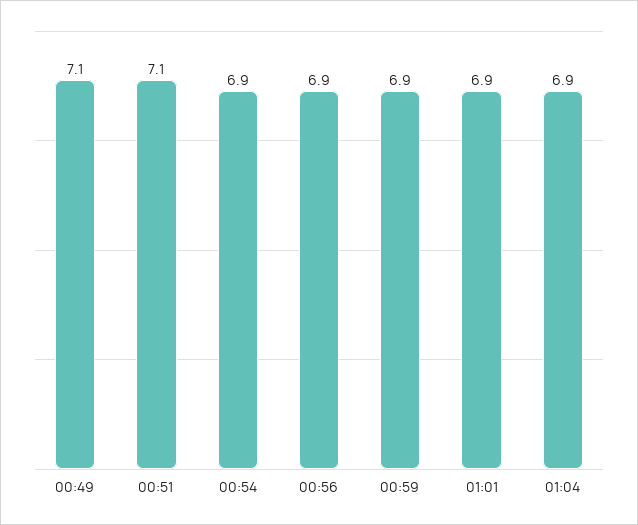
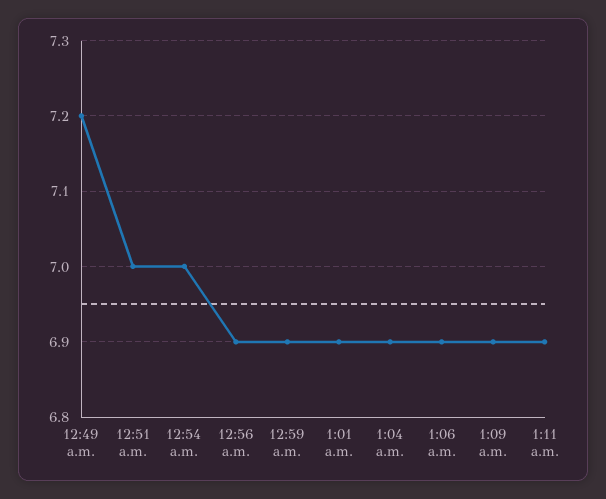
00:49: 7.1 -> 7.2
00:51: 7.1 -> 7
00:54: 6.9 -> 7
1:06 a.m.: none -> 6.9
1:09 a.m.: none -> 6.9
1:11 a.m.: none -> 6.9

